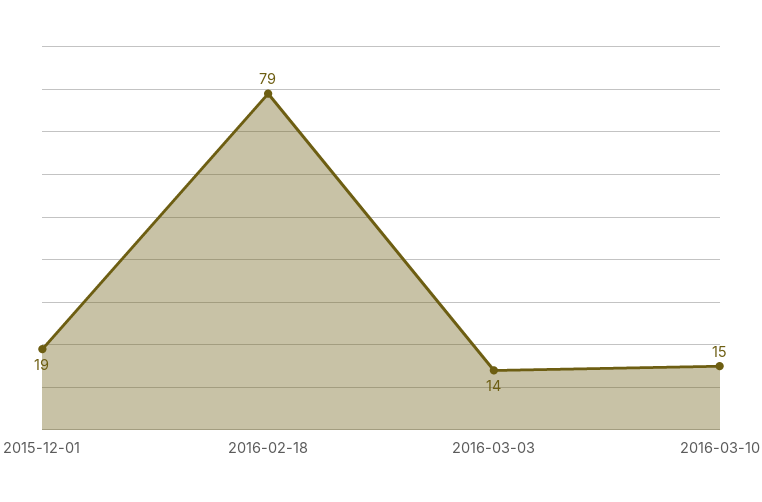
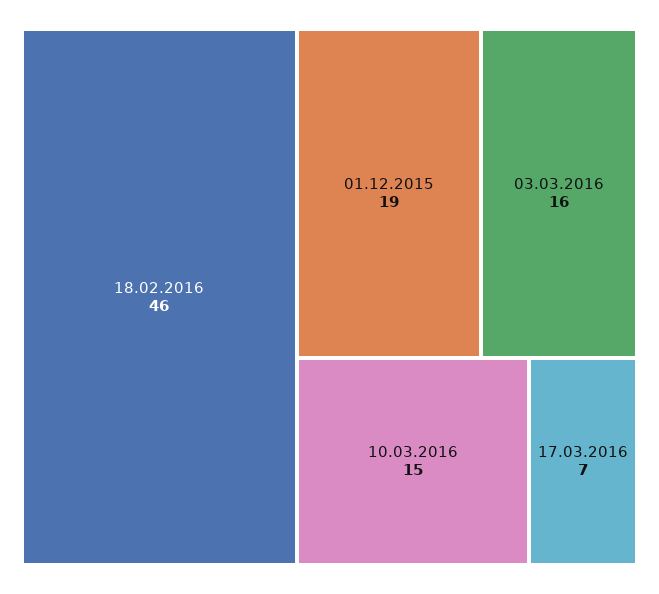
2016-02-18: 79 -> 46
2016-03-03: 14 -> 16
17.03.2016: none -> 7

